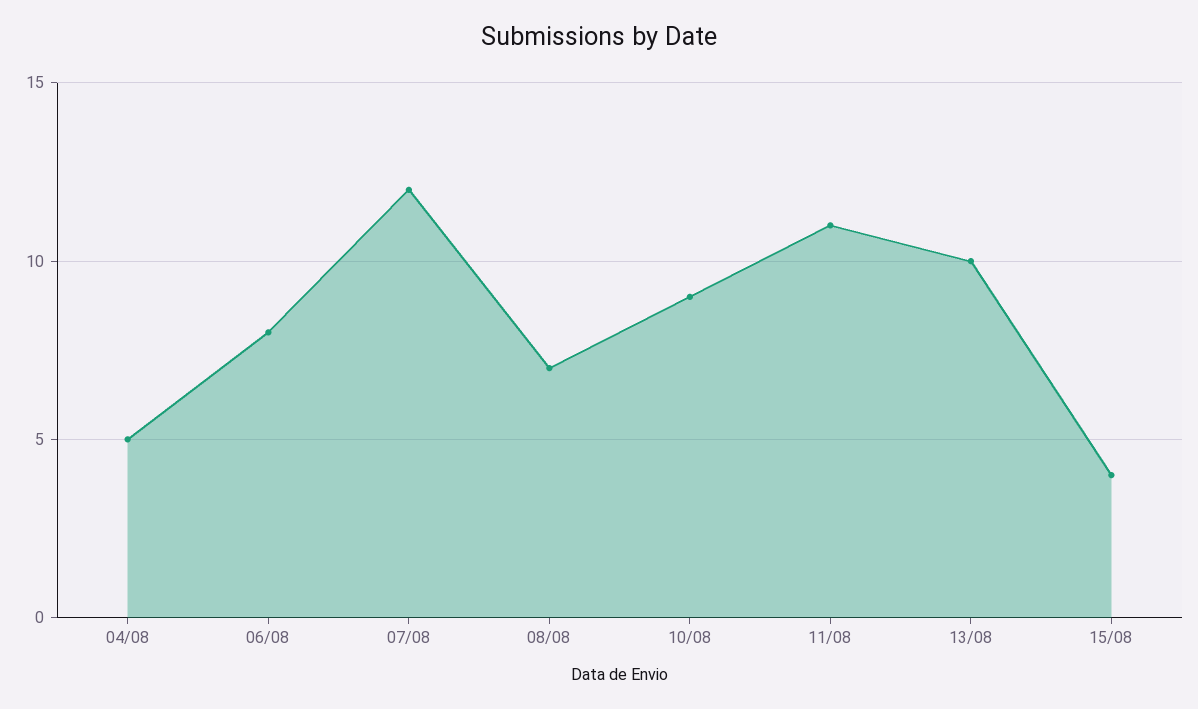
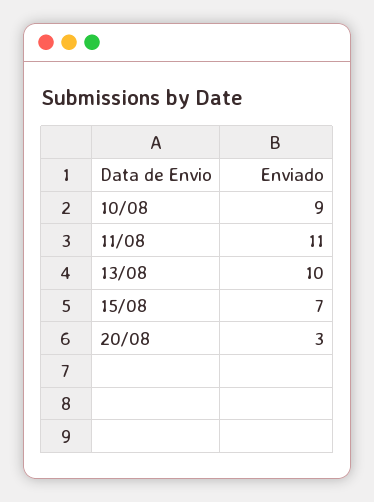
04/08: 5 -> none
06/08: 8 -> none
07/08: 12 -> none
08/08: 7 -> none
15/08: 4 -> 7
20/08: none -> 3

